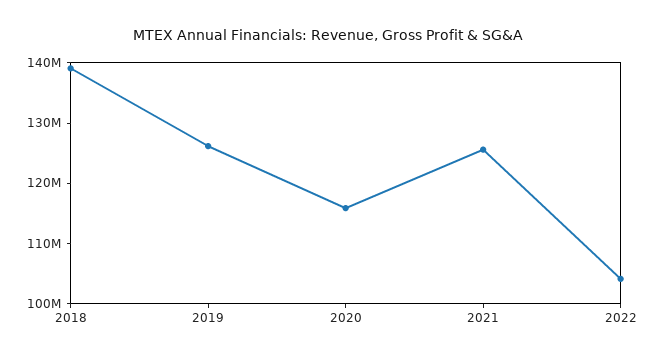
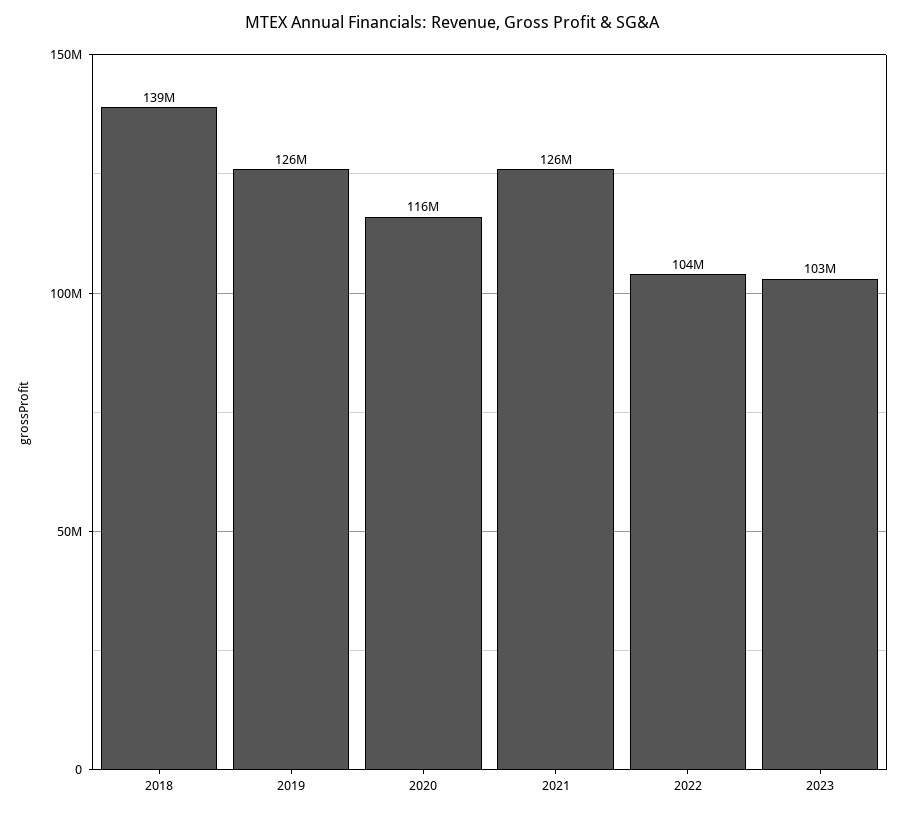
2023: none -> 103000000

